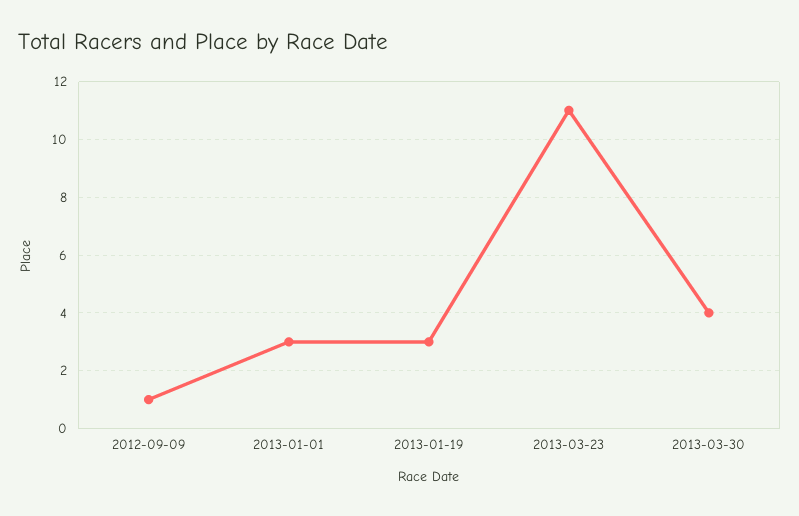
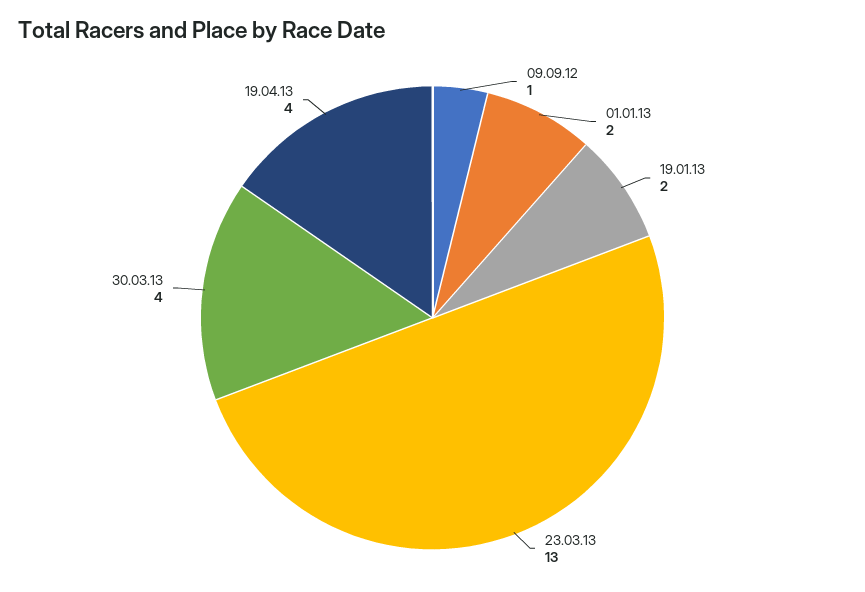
2013-01-01: 3 -> 2
2013-01-19: 3 -> 2
2013-03-23: 11 -> 13
19.04.13: none -> 4

